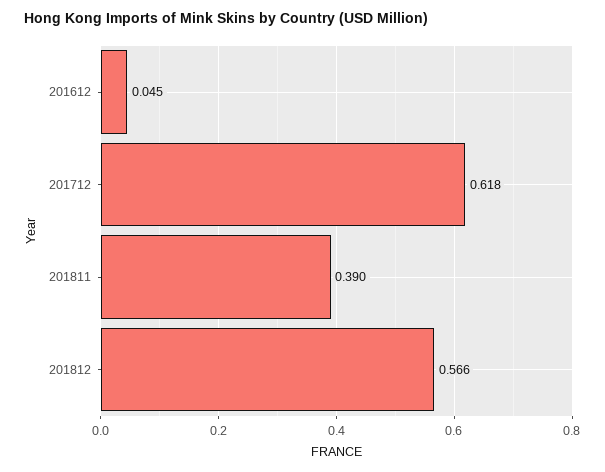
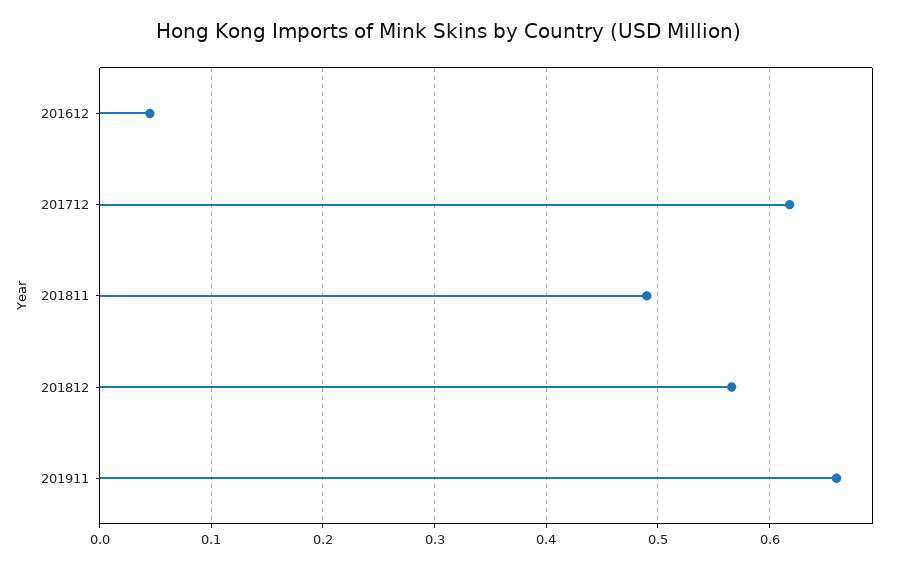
201811: 0.39 -> 0.49
201911: none -> 0.66

